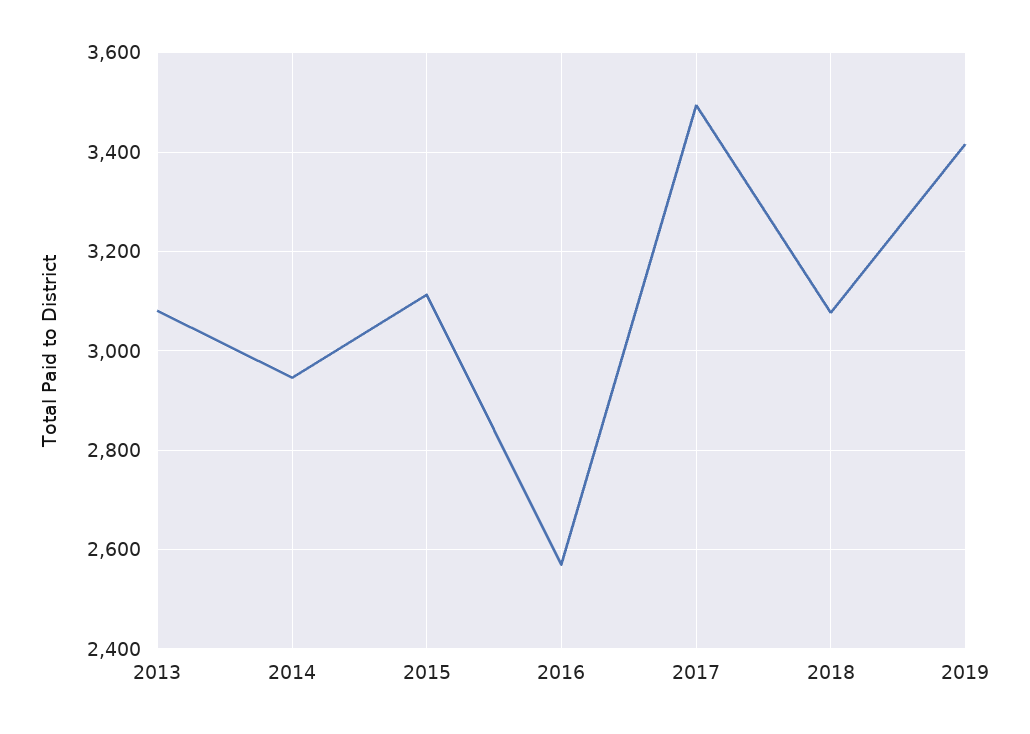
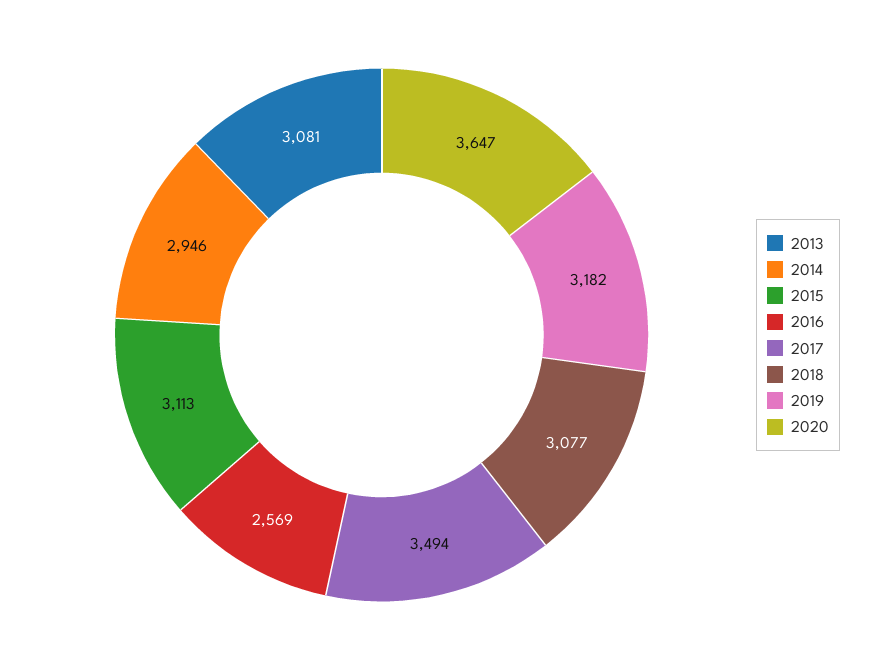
2019: 3420 -> 3182
2020: none -> 3647

